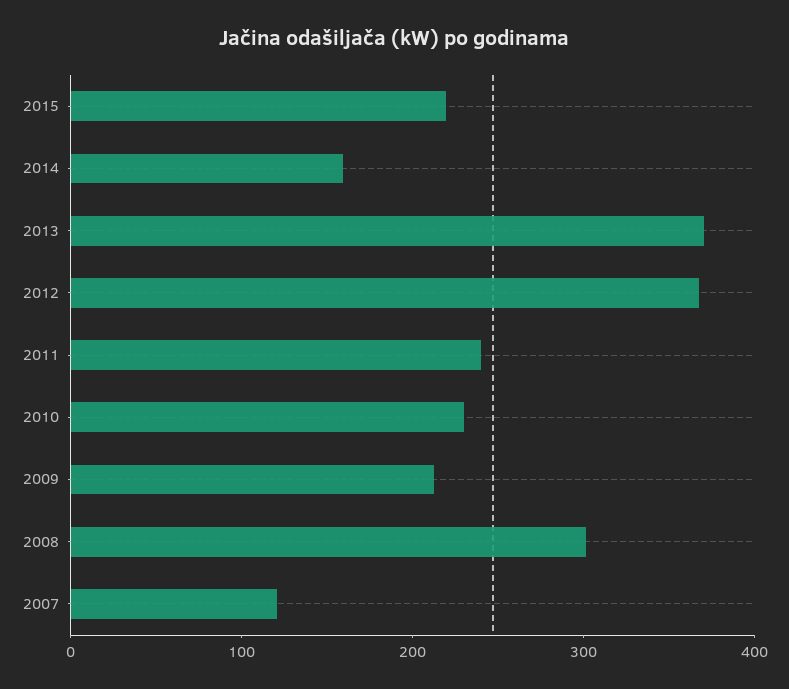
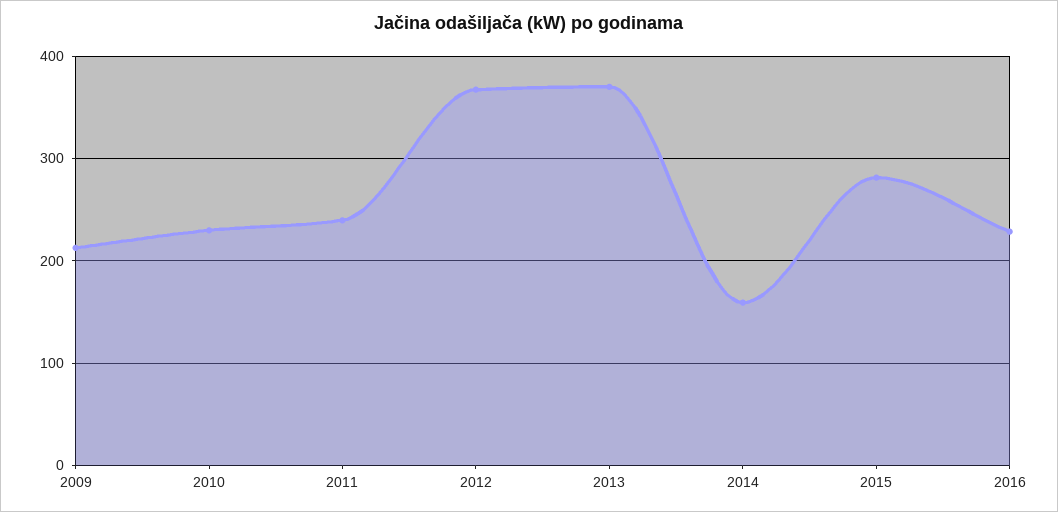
2015: 220 -> 280
2008: 300 -> none
2007: 120 -> none
2016: none -> 230

